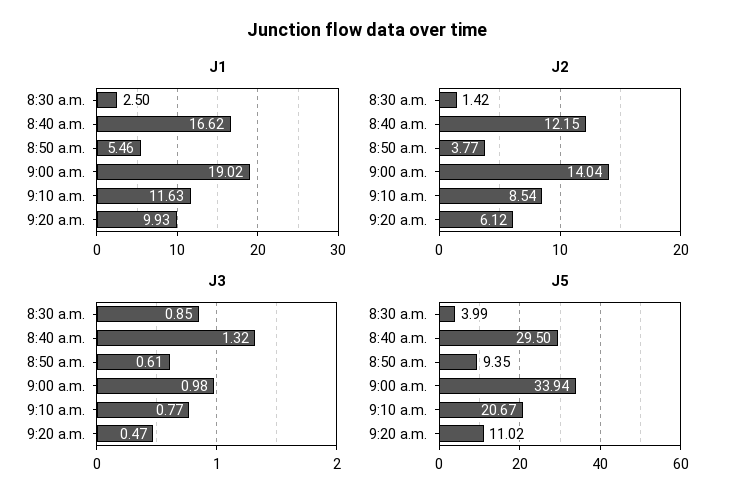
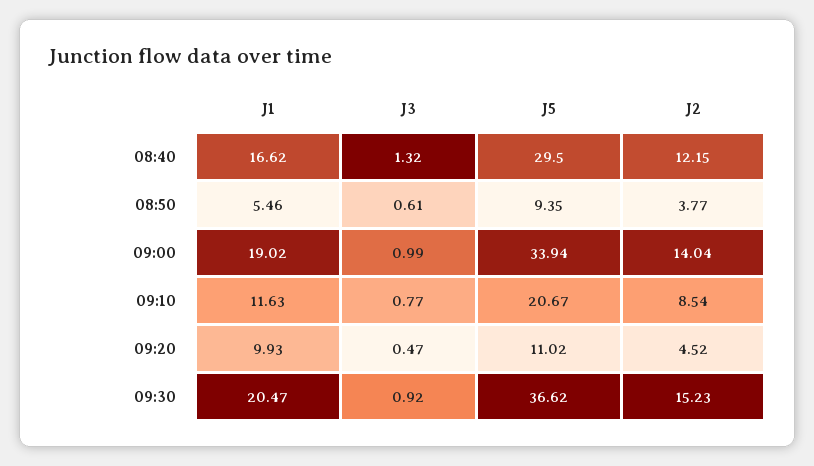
J1, 8:30 a.m.: 2.5 -> none
J2, 8:30 a.m.: 1.42 -> none
J2, 9:20 a.m.: 6.12 -> 4.52
J3, 8:30 a.m.: 0.85 -> none
J3, 9:00 a.m.: 0.98 -> 0.99
J5, 8:30 a.m.: 3.99 -> none
J1, 09:30: none -> 20.47
J3, 09:30: none -> 0.92
J5, 09:30: none -> 36.62
J2, 09:30: none -> 15.23

